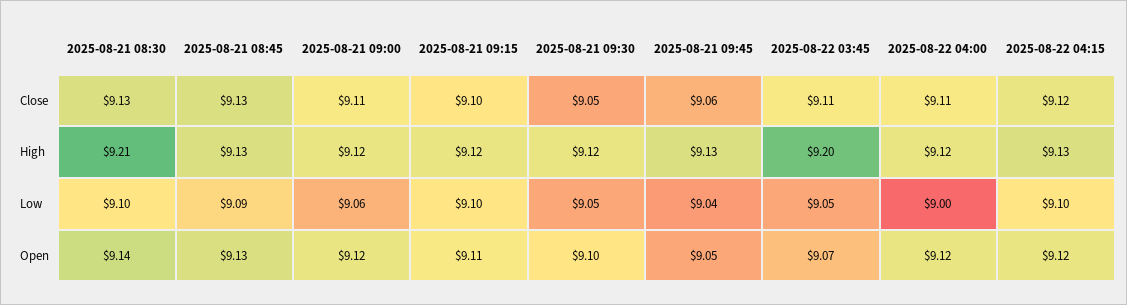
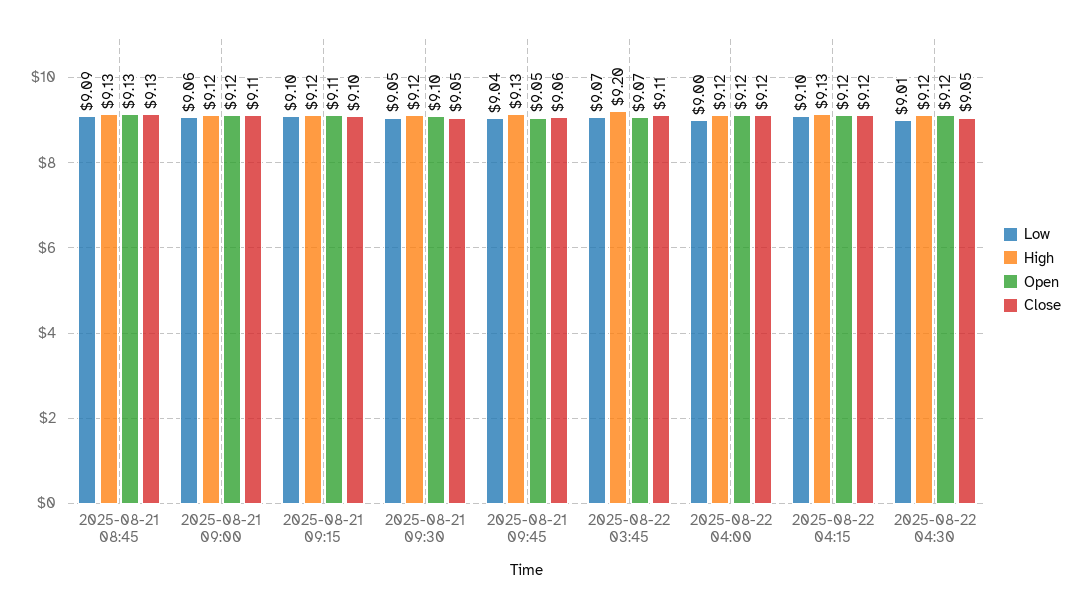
Close, 2025-08-21 08:30: 9.13 -> none
Close, 2025-08-22 04:00: 9.11 -> 9.12
High, 2025-08-21 08:30: 9.21 -> none
Low, 2025-08-21 08:30: 9.1 -> none
Low, 2025-08-22 03:45: 9.05 -> 9.07
Open, 2025-08-21 08:30: 9.14 -> none
Low, 2025-08-22 04:30: none -> 9.01
High, 2025-08-22 04:30: none -> 9.12
Open, 2025-08-22 04:30: none -> 9.12
Close, 2025-08-22 04:30: none -> 9.05

